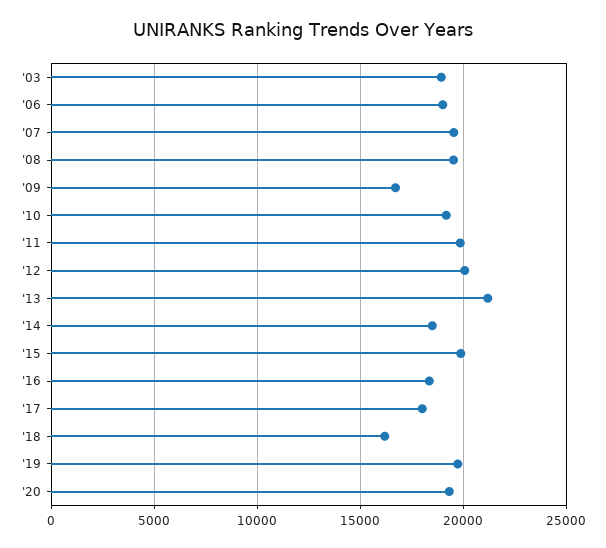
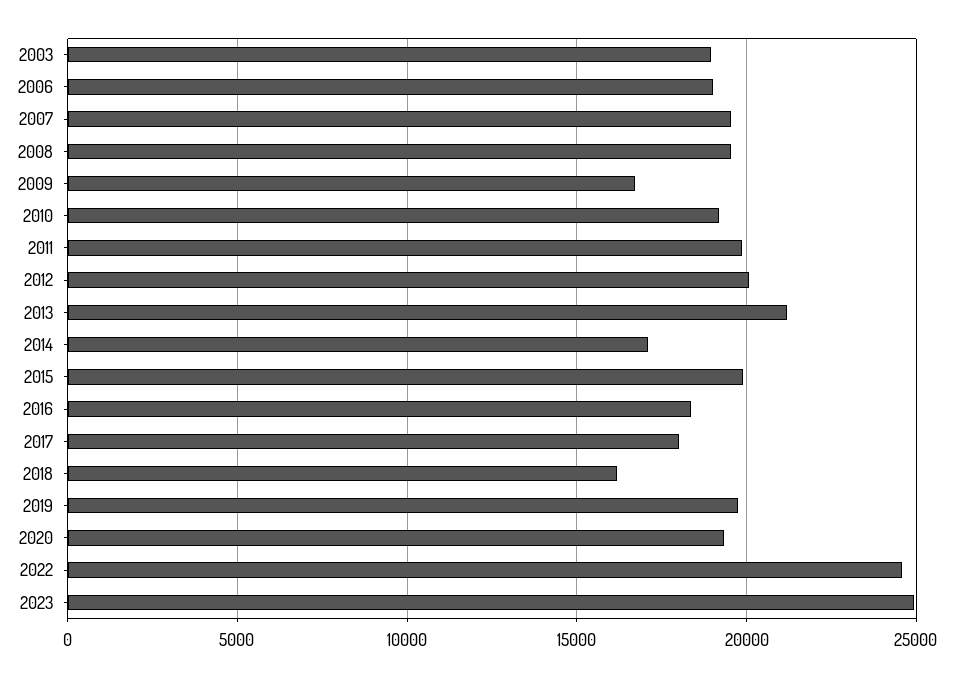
'14: 18500 -> 17000
2022: none -> 24500
2023: none -> 25000

